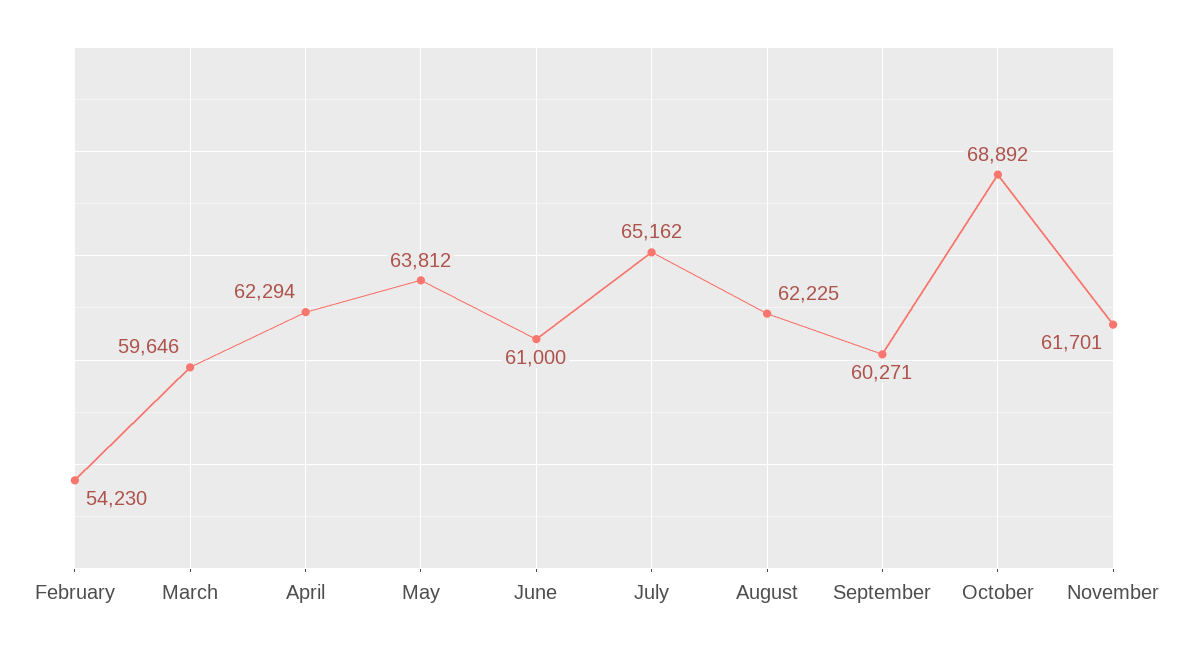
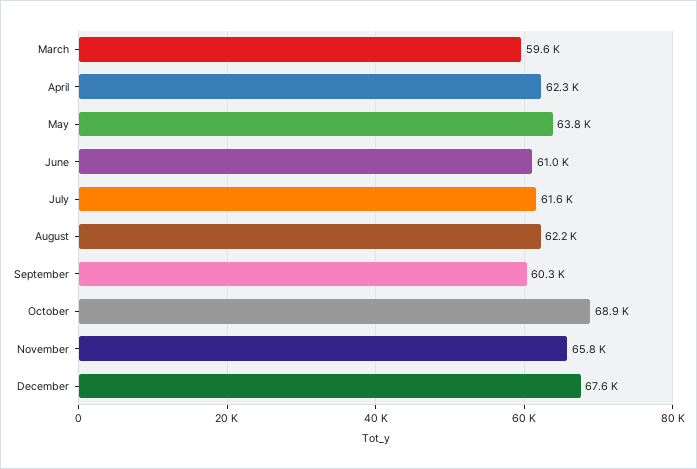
February: 54230 -> none
July: 65162 -> 61600
November: 61701 -> 65800
December: none -> 67600

